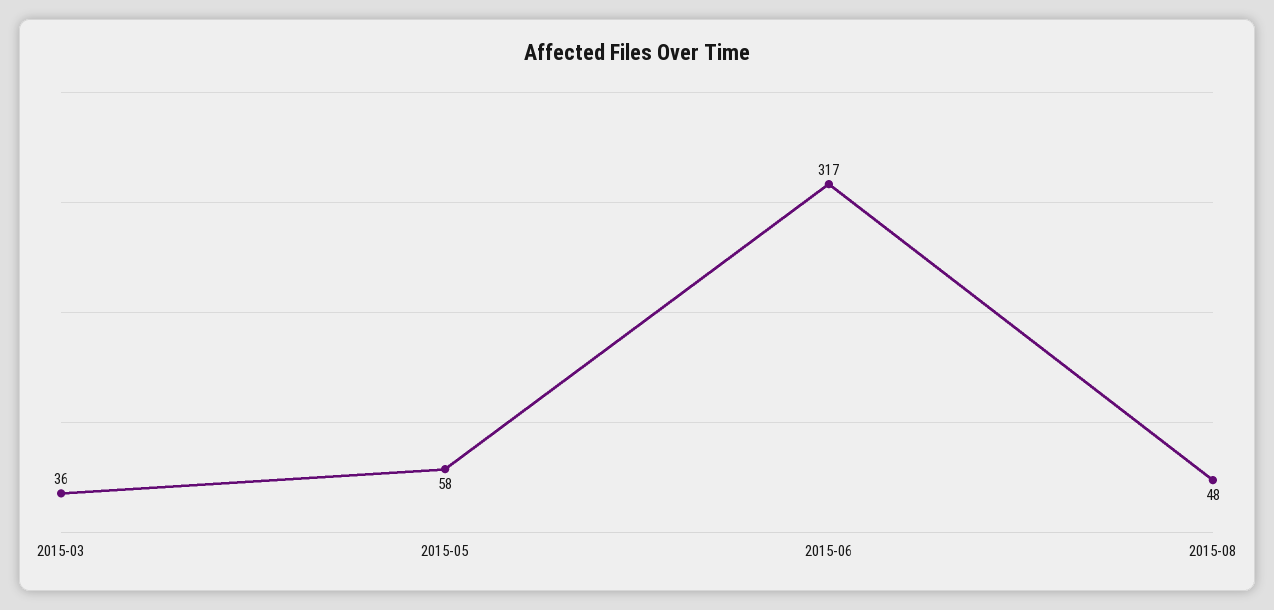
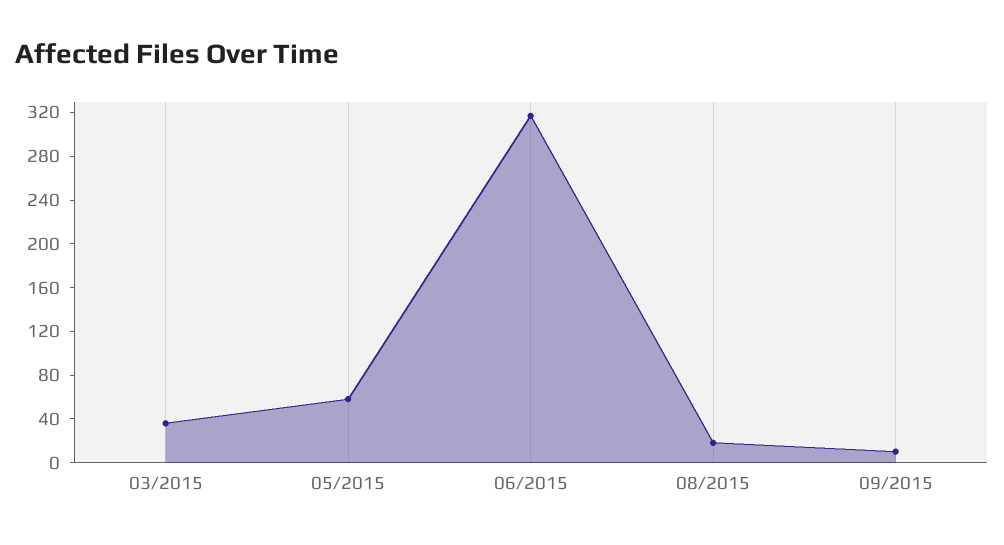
2015-08: 48 -> 20
09/2015: none -> 10

